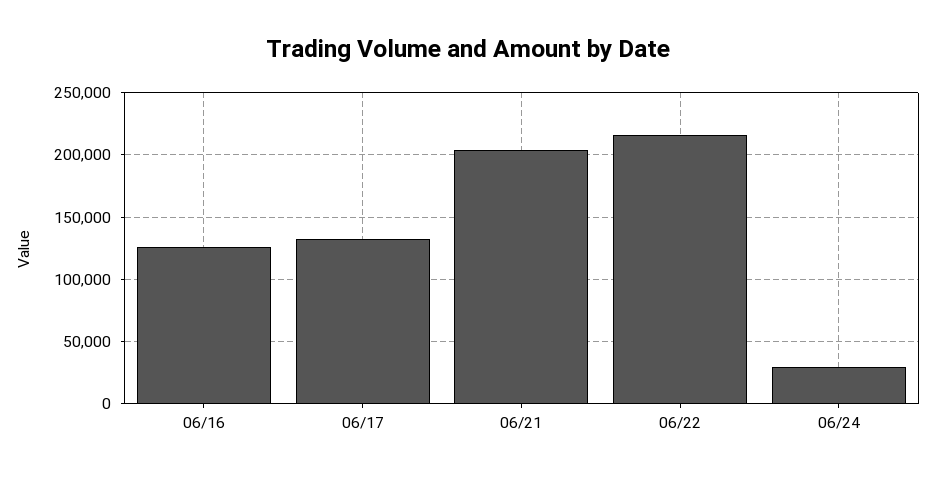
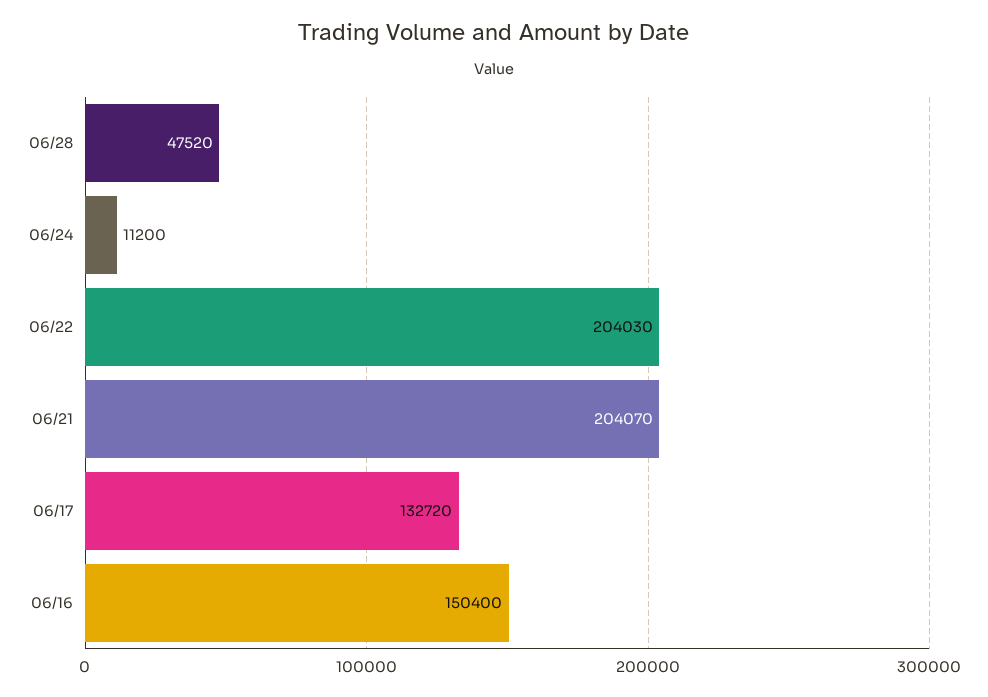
06/16: 125000 -> 150400
06/22: 215000 -> 204030
06/24: 30000 -> 11200
06/28: none -> 47520

